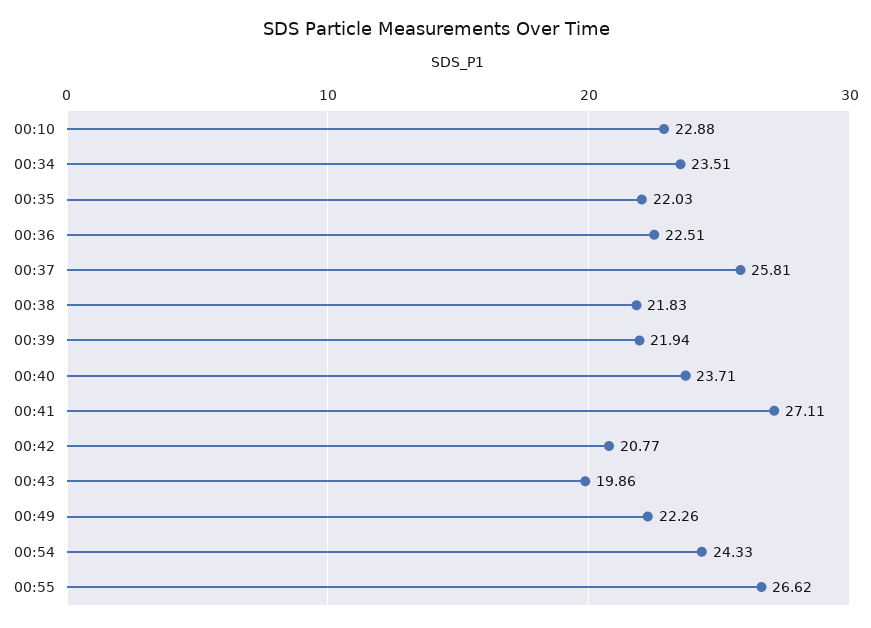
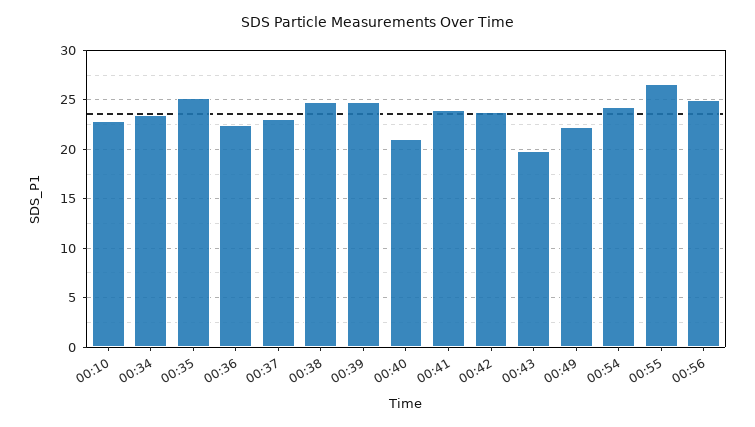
00:35: 22.03 -> 25
00:37: 25.81 -> 23
00:38: 21.83 -> 25
00:39: 21.94 -> 25
00:40: 23.71 -> 21
00:41: 27.11 -> 24
00:42: 20.77 -> 24
00:56: none -> 25

